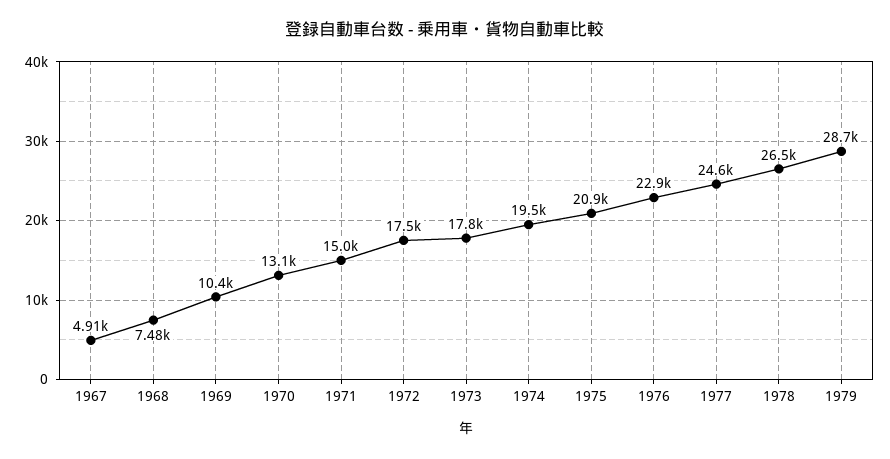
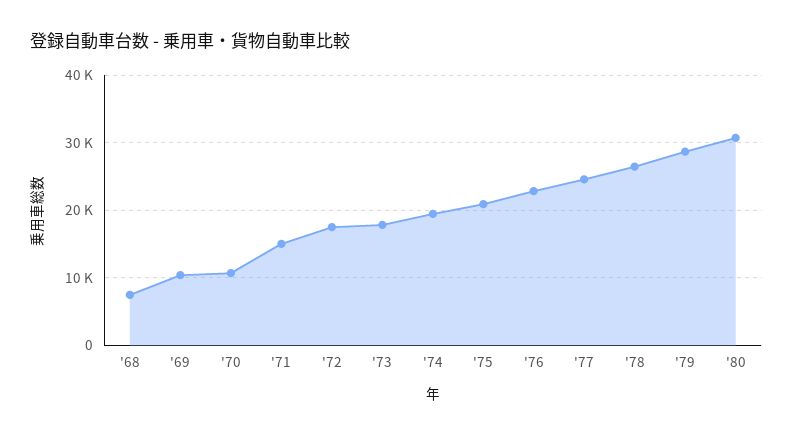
1967: 4910 -> none
1970: 13100 -> 11000
'80: none -> 31000

